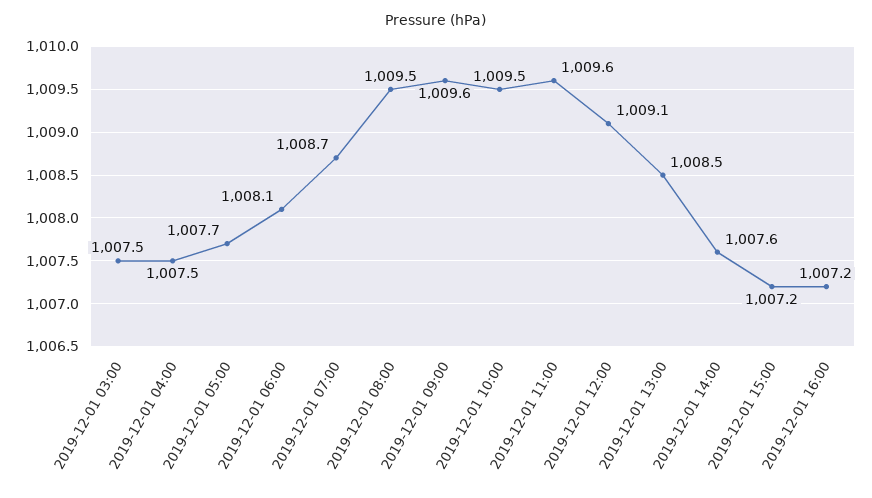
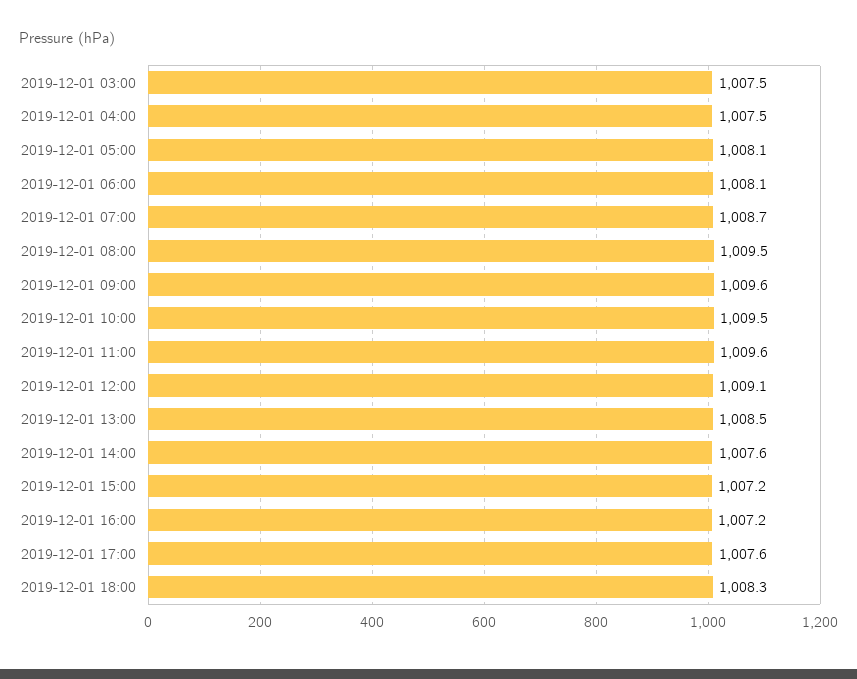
2019-12-01 05:00: 1007.7 -> 1008.1
2019-12-01 17:00: none -> 1007.6
2019-12-01 18:00: none -> 1008.3

